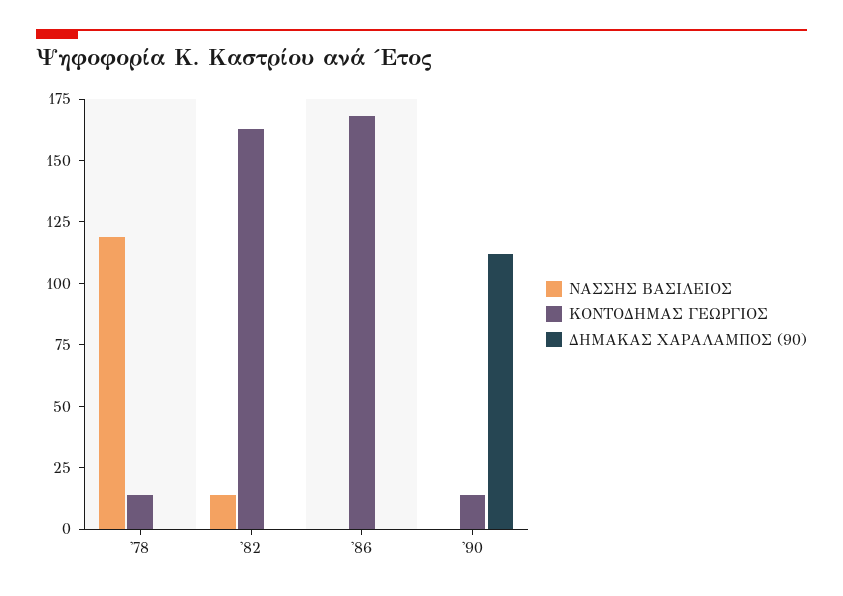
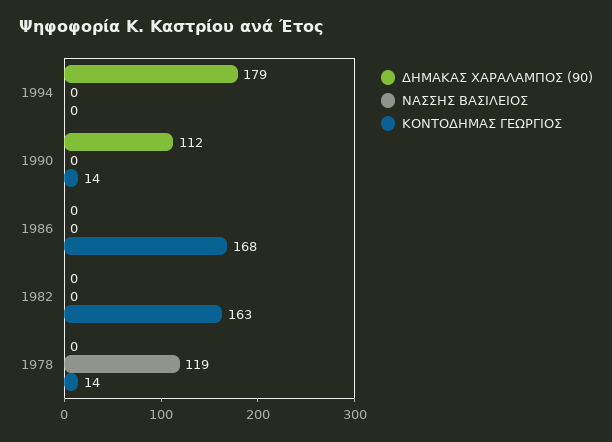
ΝΑΣΣΗΣ ΒΑΣΙΛΕΙΟΣ, '82: 15 -> 0
ΔΗΜΑΚΑΣ ΧΑΡΑΛΑΜΠΟΣ (90), 1994: none -> 179
ΝΑΣΣΗΣ ΒΑΣΙΛΕΙΟΣ, 1994: none -> 0
ΚΟΝΤΟΔΗΜΑΣ ΓΕΩΡΓΙΟΣ, 1994: none -> 0

